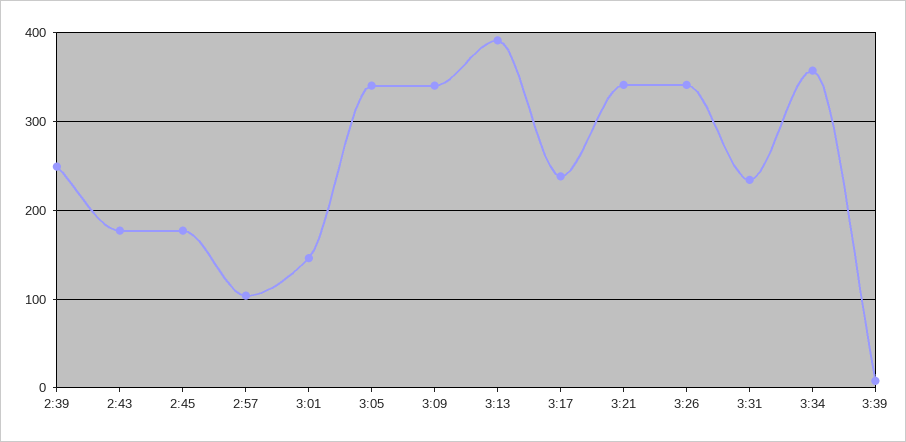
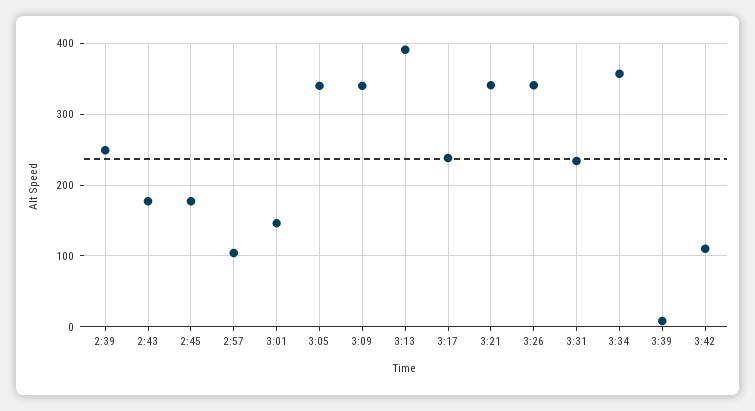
3:42: none -> 110

